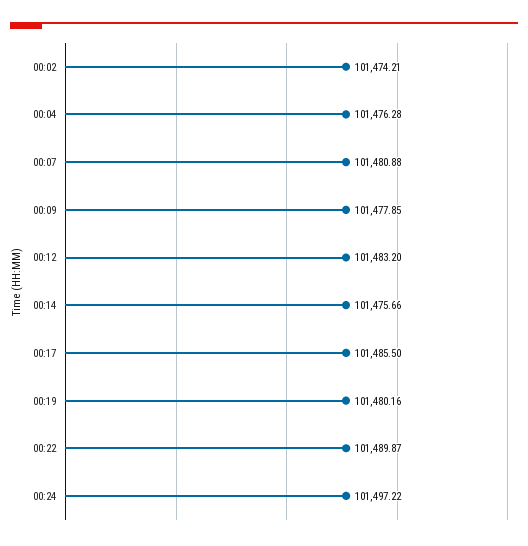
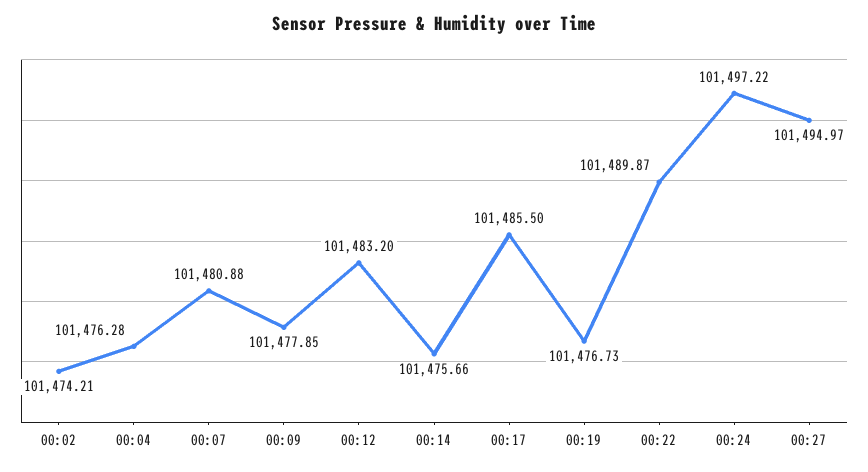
00:19: 101480.16 -> 101476.73
00:27: none -> 101494.97

